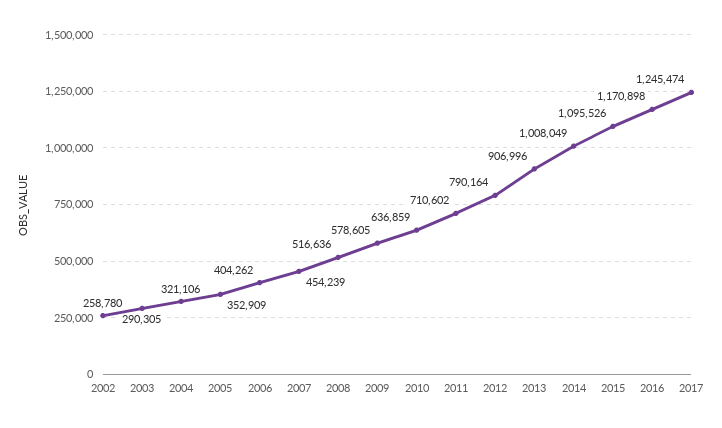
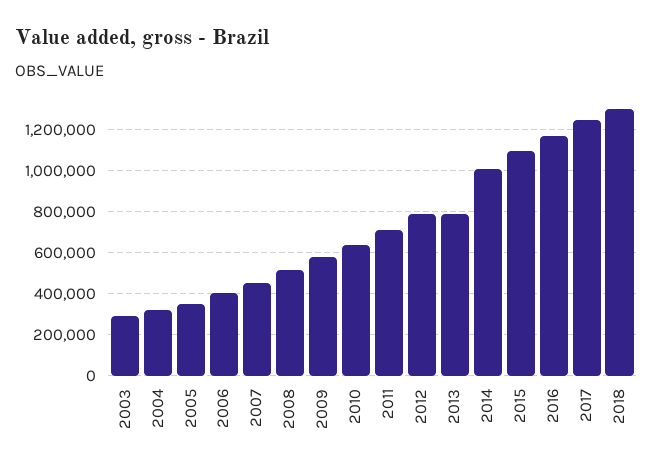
2002: 258780 -> none
2013: 906996 -> 800000
2018: none -> 1300000

